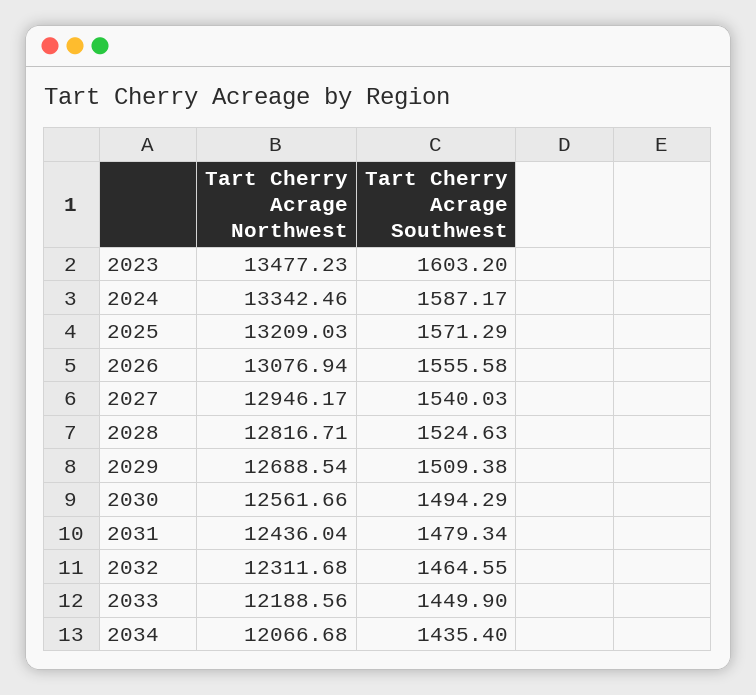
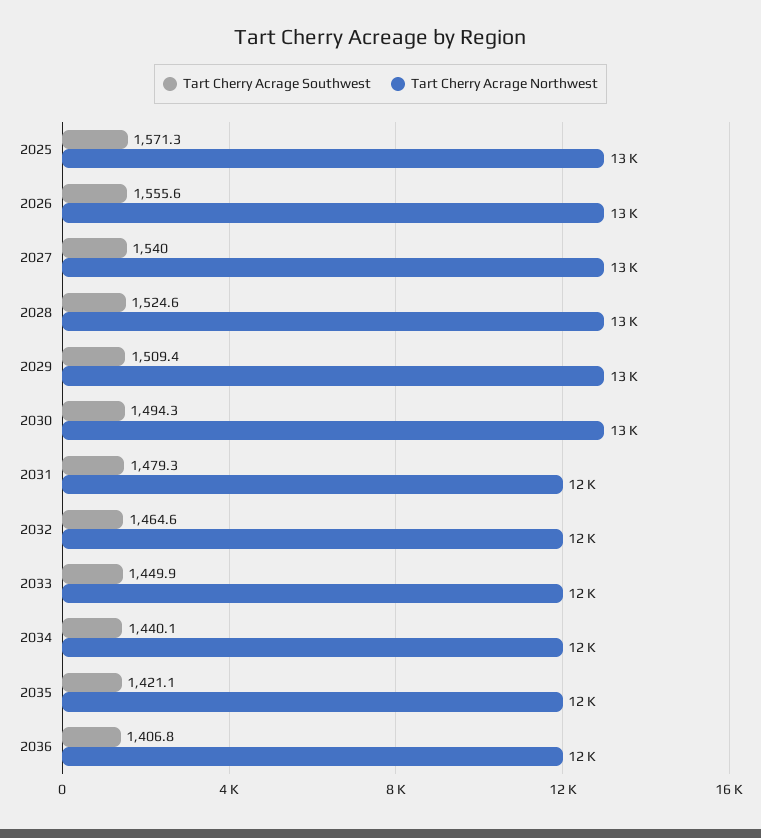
Tart Cherry Acrage Northwest, 2023: 13477.23 -> none
Tart Cherry Acrage Southwest, 2023: 1603.2 -> none
Tart Cherry Acrage Northwest, 2024: 13342.46 -> none
Tart Cherry Acrage Southwest, 2024: 1587.17 -> none
Tart Cherry Acrage Southwest, 2034: 1435.4 -> 1440.1
Tart Cherry Acrage Southwest, 2035: none -> 1421.1
Tart Cherry Acrage Northwest, 2035: none -> 12000
Tart Cherry Acrage Southwest, 2036: none -> 1406.8
Tart Cherry Acrage Northwest, 2036: none -> 12000

